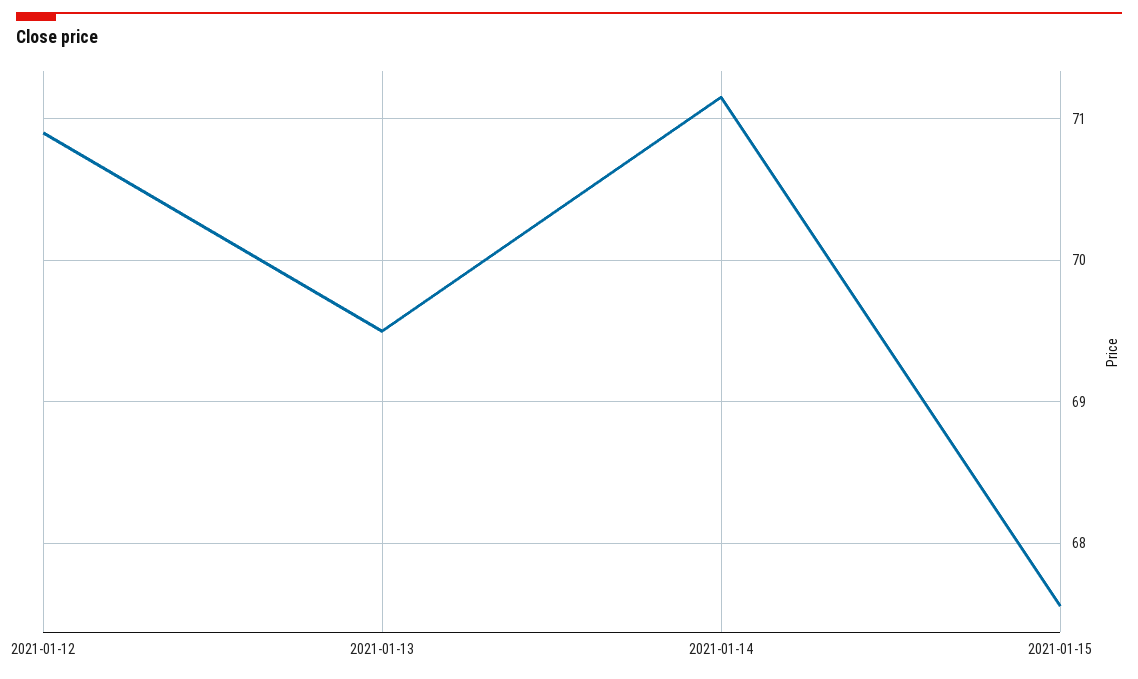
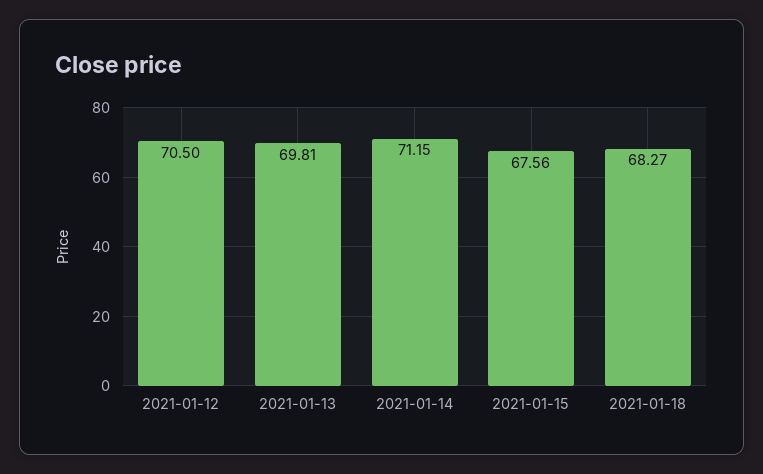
2021-01-12: 70.9 -> 70.5
2021-01-13: 69.5 -> 69.81
2021-01-18: none -> 68.27

